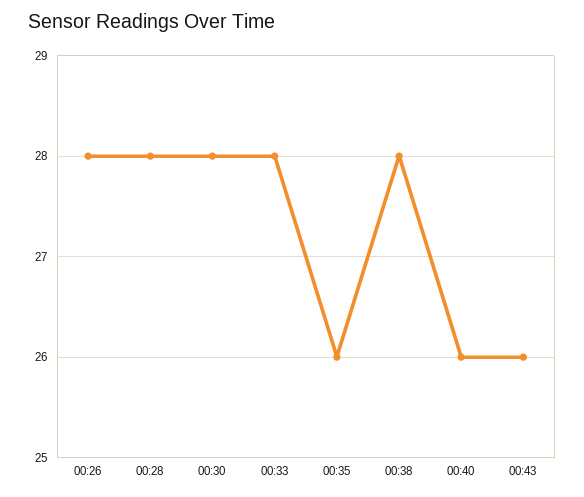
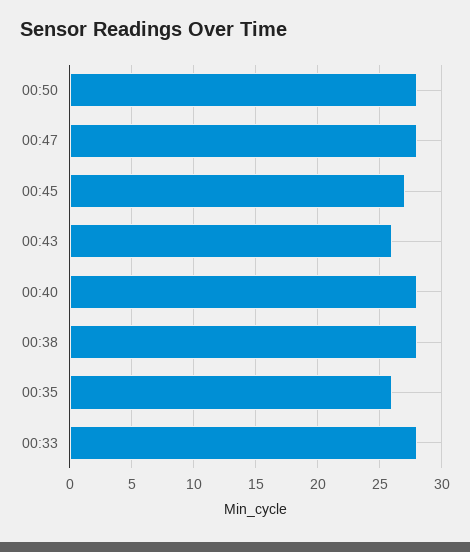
00:26: 28 -> none
00:28: 28 -> none
00:30: 28 -> none
00:40: 26 -> 28
00:50: none -> 28
00:47: none -> 28
00:45: none -> 27

